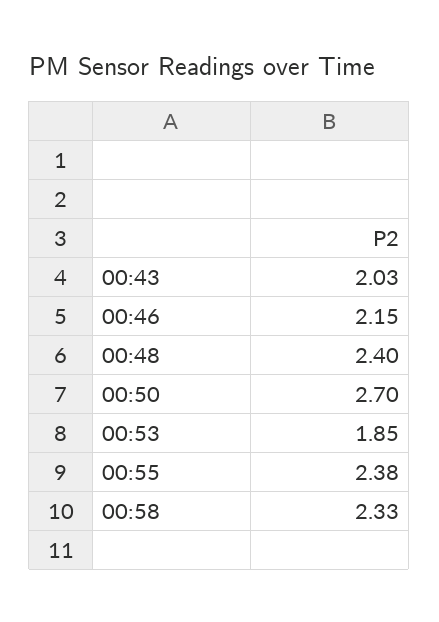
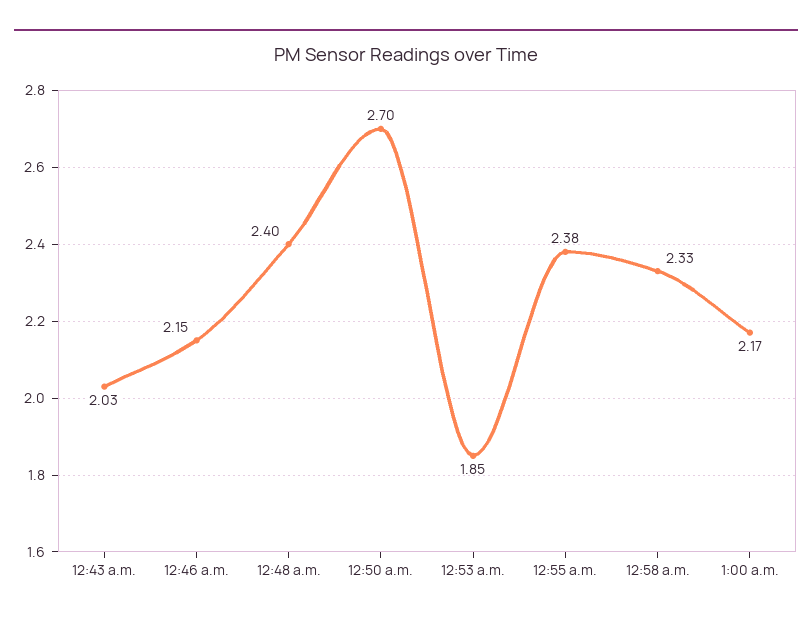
1:00 a.m.: none -> 2.17

